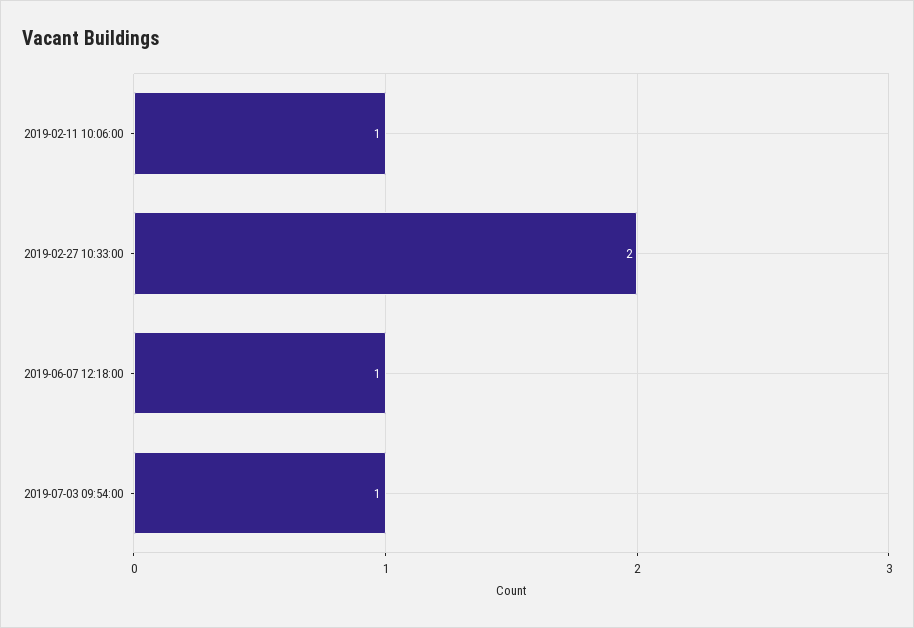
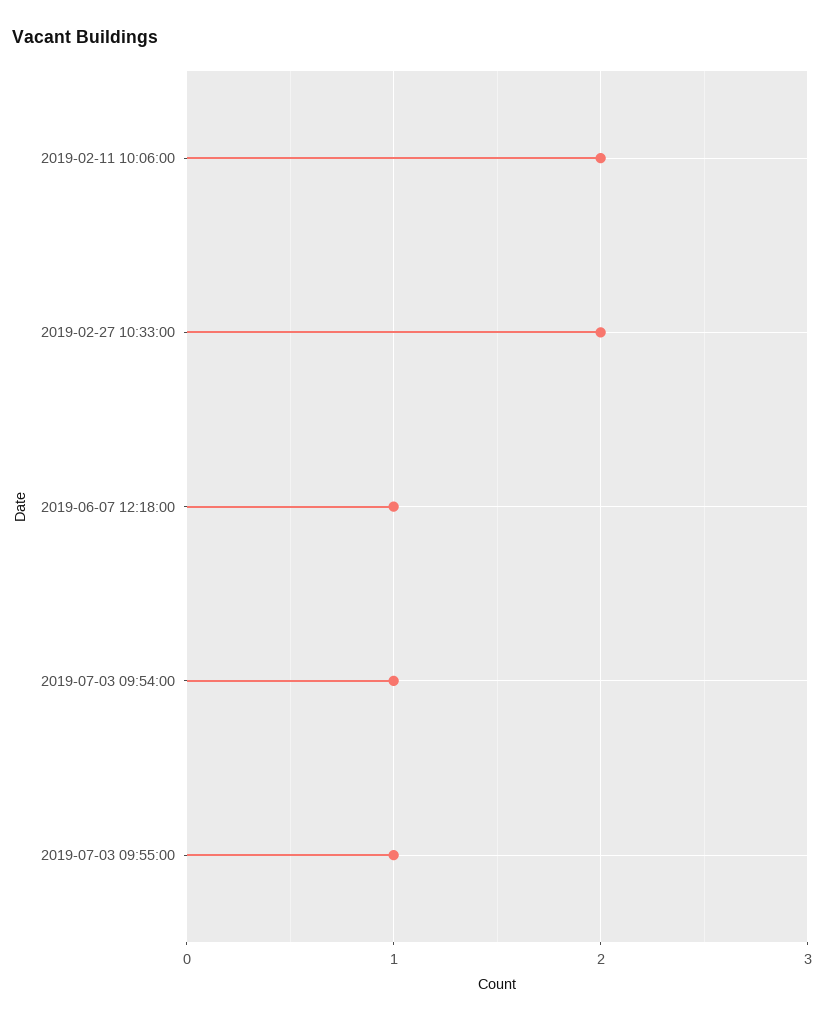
2019-02-11 10:06:00: 1 -> 2
2019-07-03 09:55:00: none -> 1

